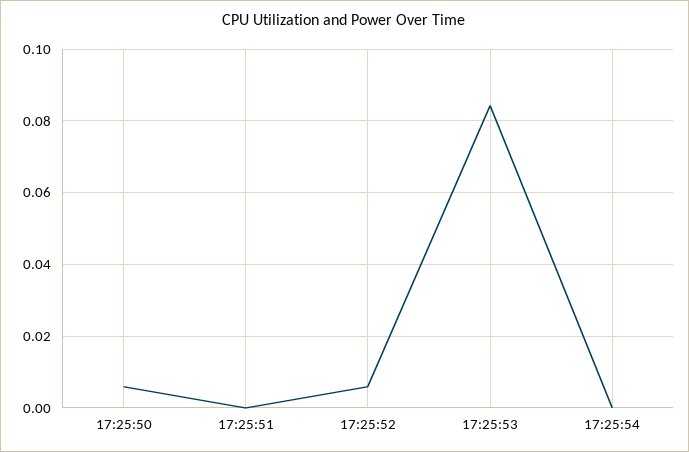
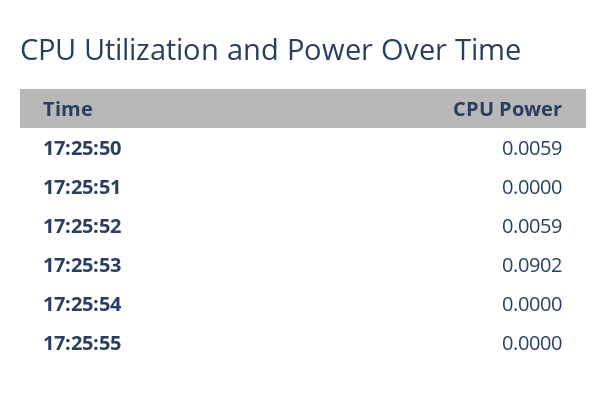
17:25:53: 0.084 -> 0.0902
17:25:55: none -> 0

